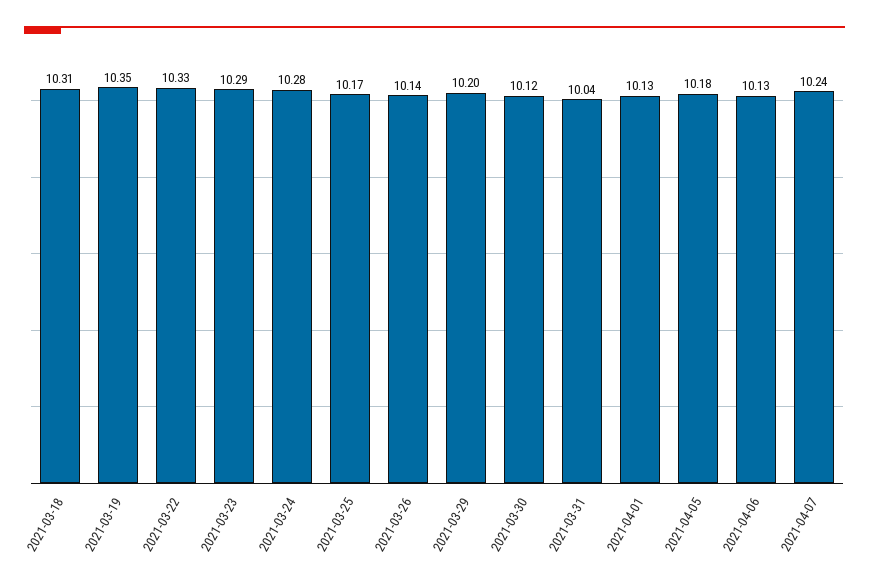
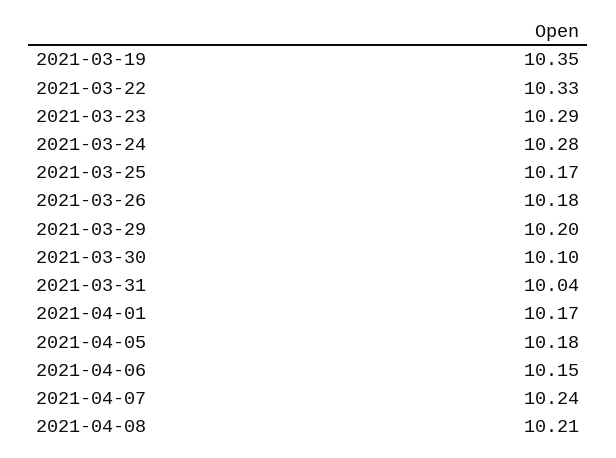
2021-03-18: 10.31 -> none
2021-03-26: 10.14 -> 10.18
2021-03-30: 10.12 -> 10.1
2021-04-01: 10.13 -> 10.17
2021-04-06: 10.13 -> 10.15
2021-04-08: none -> 10.21

